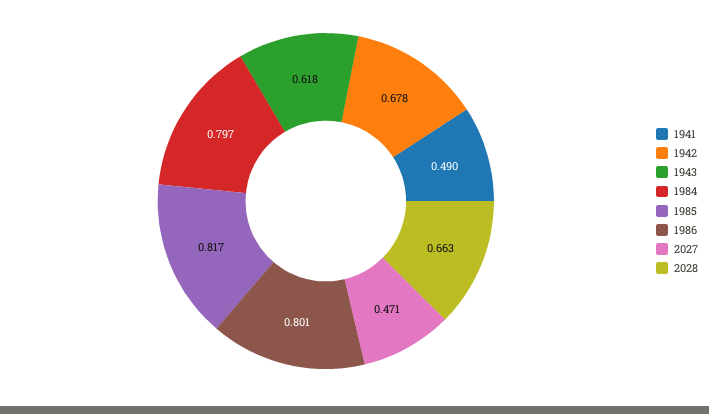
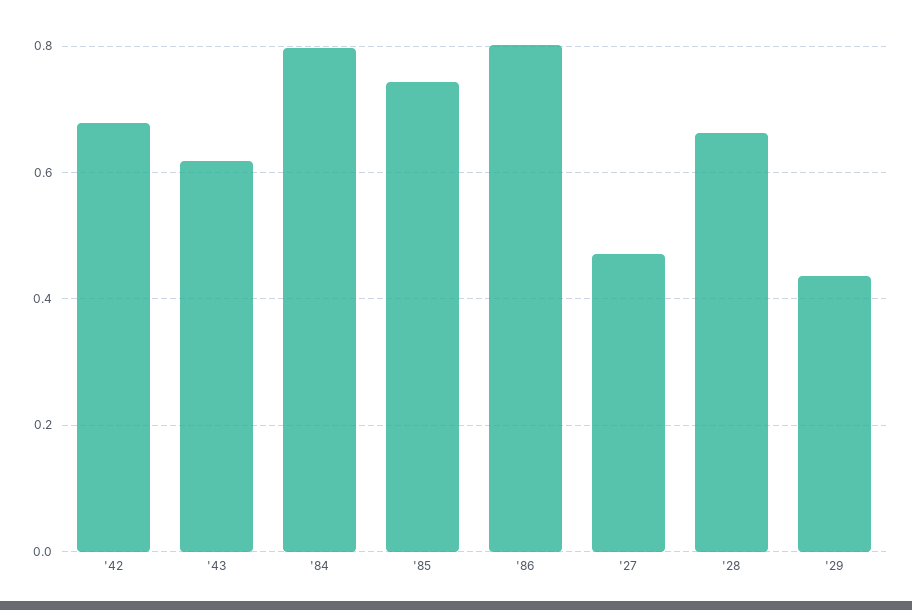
1941: 0.49 -> none
1985: 0.817 -> 0.74
'29: none -> 0.44

